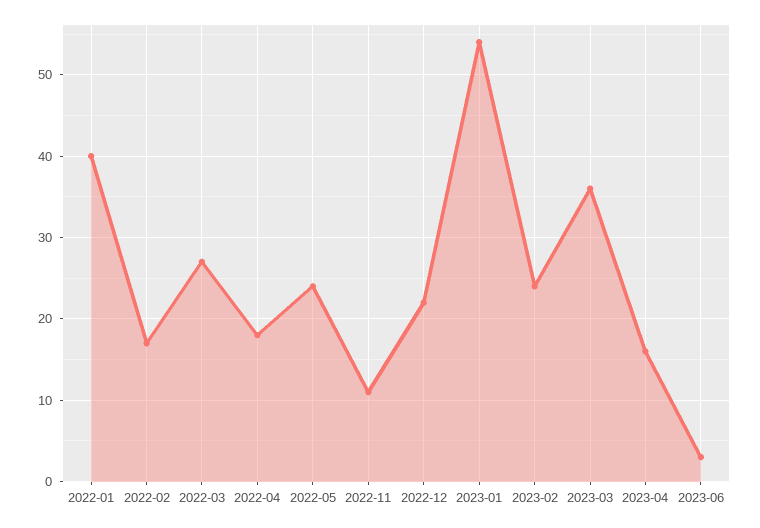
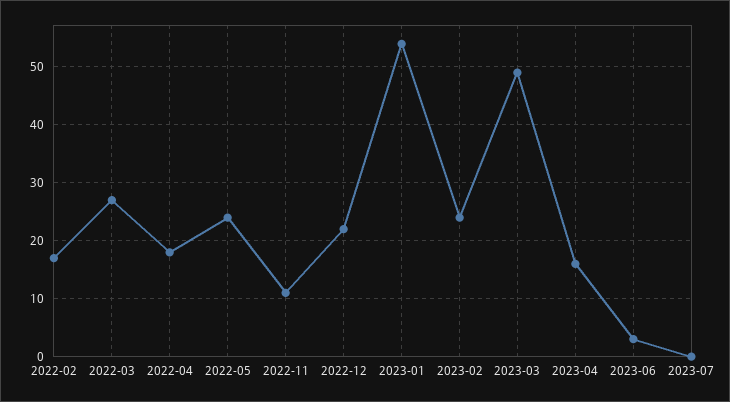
2022-01: 40 -> none
2023-03: 36 -> 50
2023-07: none -> 0

